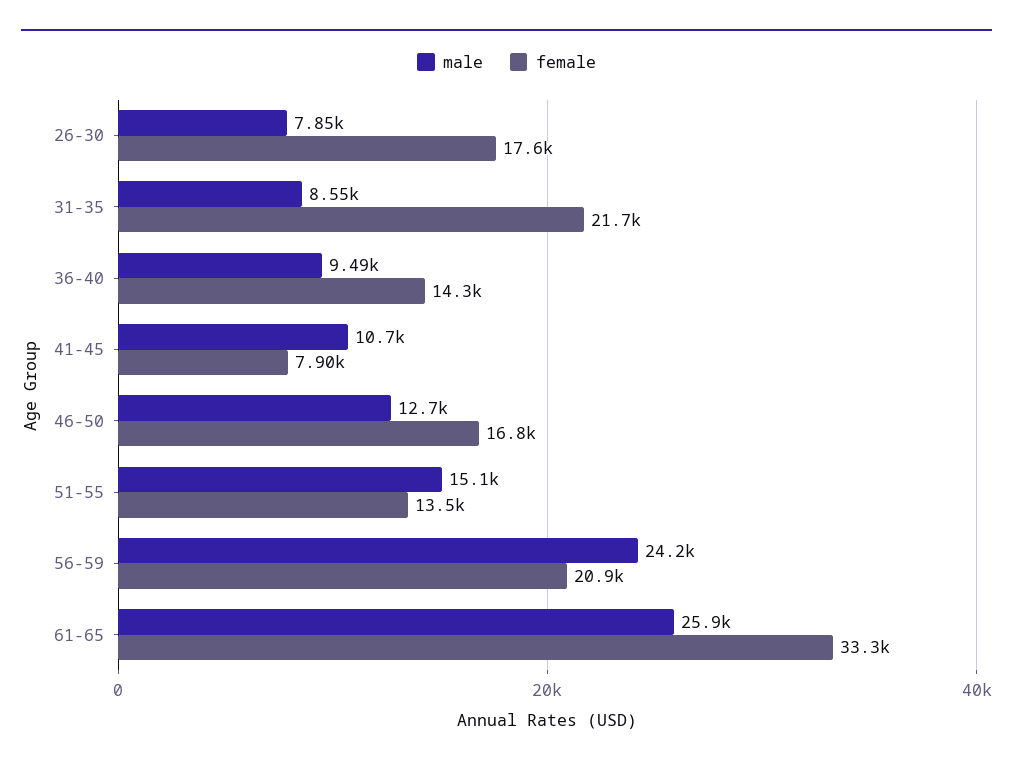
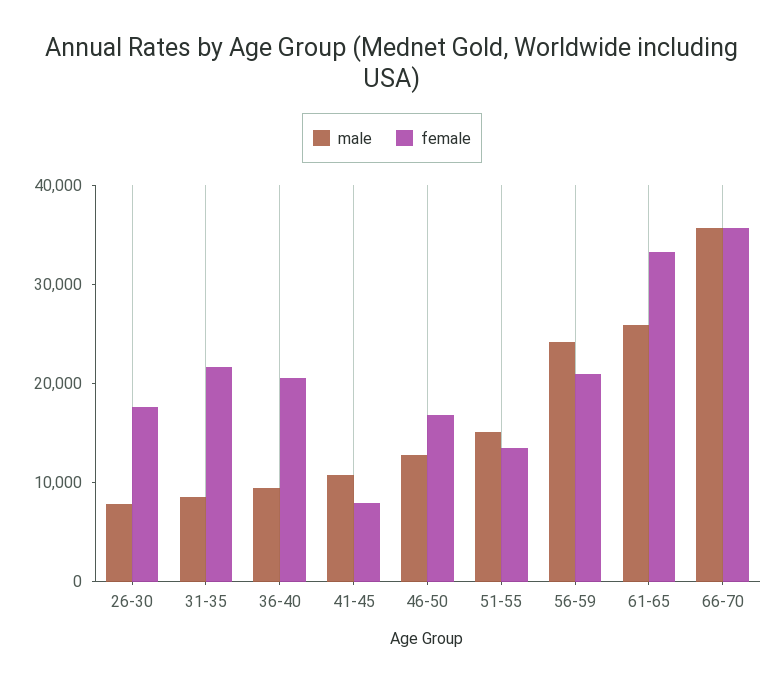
female, 36-40: 14300 -> 20000
male, 66-70: none -> 36000
female, 66-70: none -> 36000

